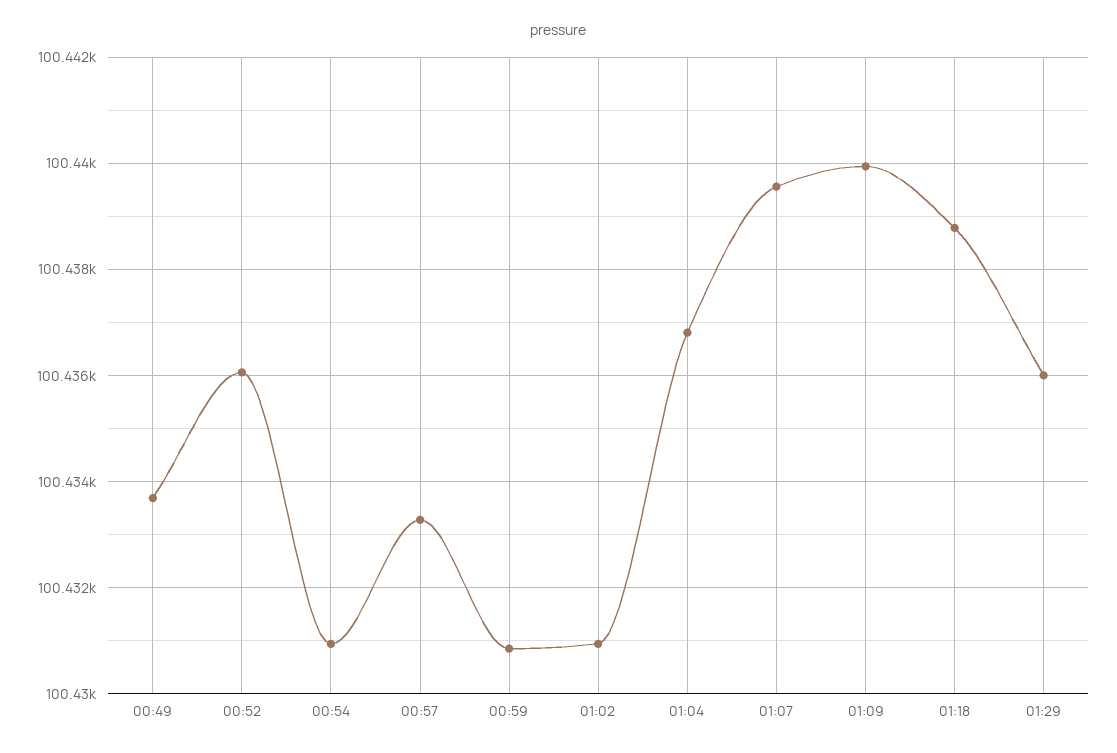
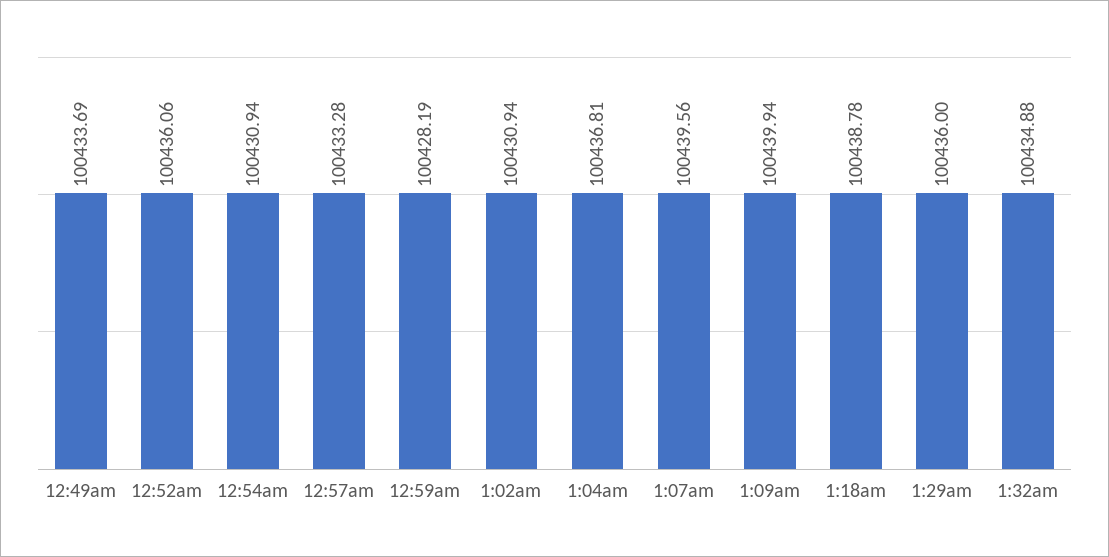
00:59: 100430.8 -> 100428.19
1:32am: none -> 100434.88

